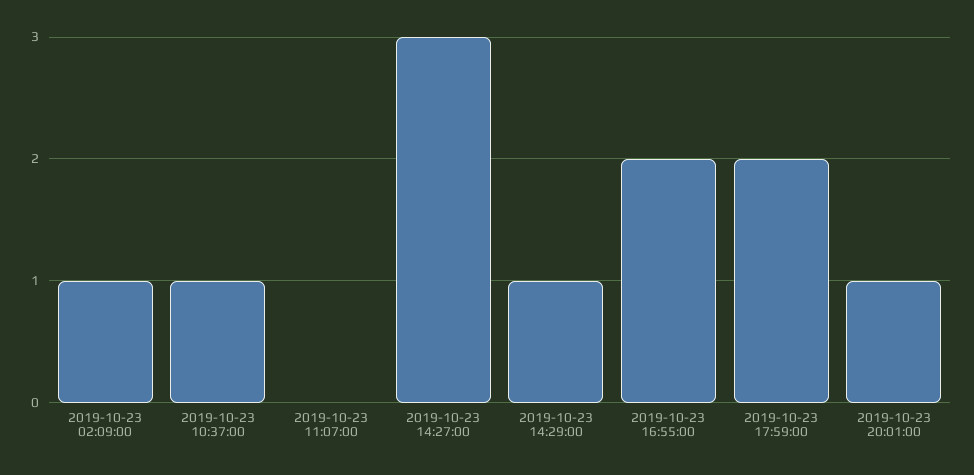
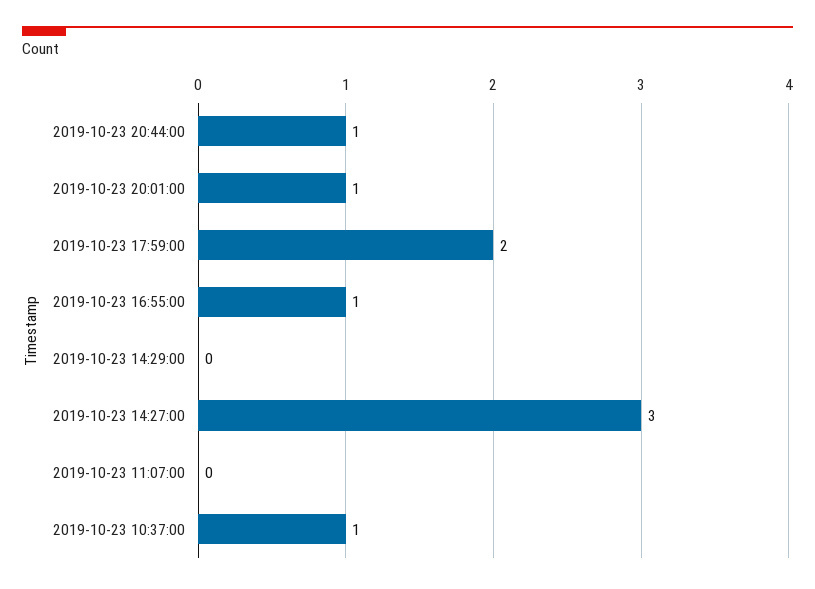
2019-10-23 02:09:00: 1 -> none
2019-10-23 14:29:00: 1 -> 0
2019-10-23 16:55:00: 2 -> 1
2019-10-23 20:44:00: none -> 1

